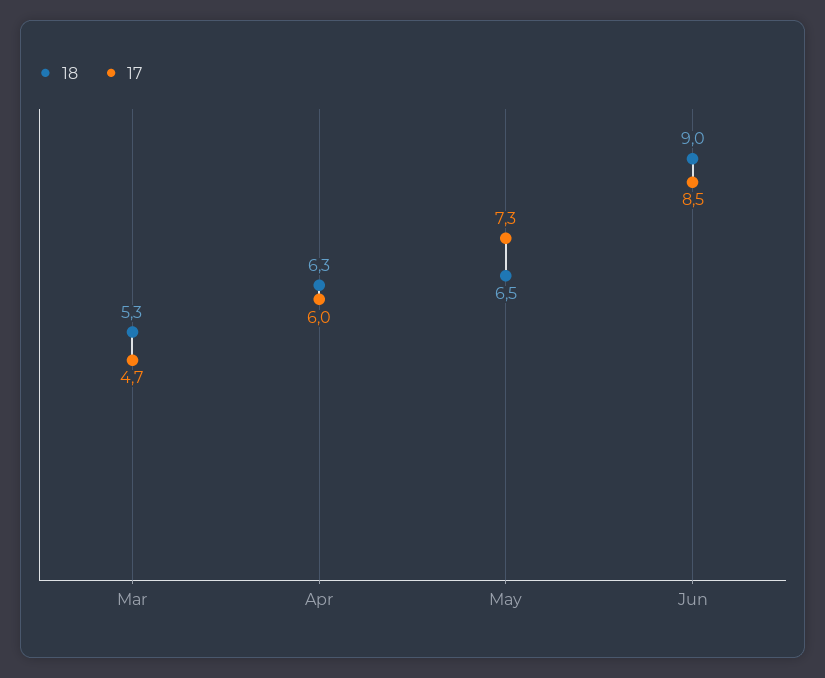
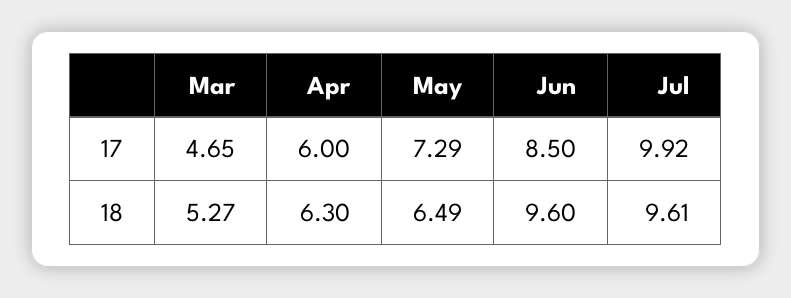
18, Jun: 9 -> 9.6
17, Jul: none -> 9.92
18, Jul: none -> 9.61

